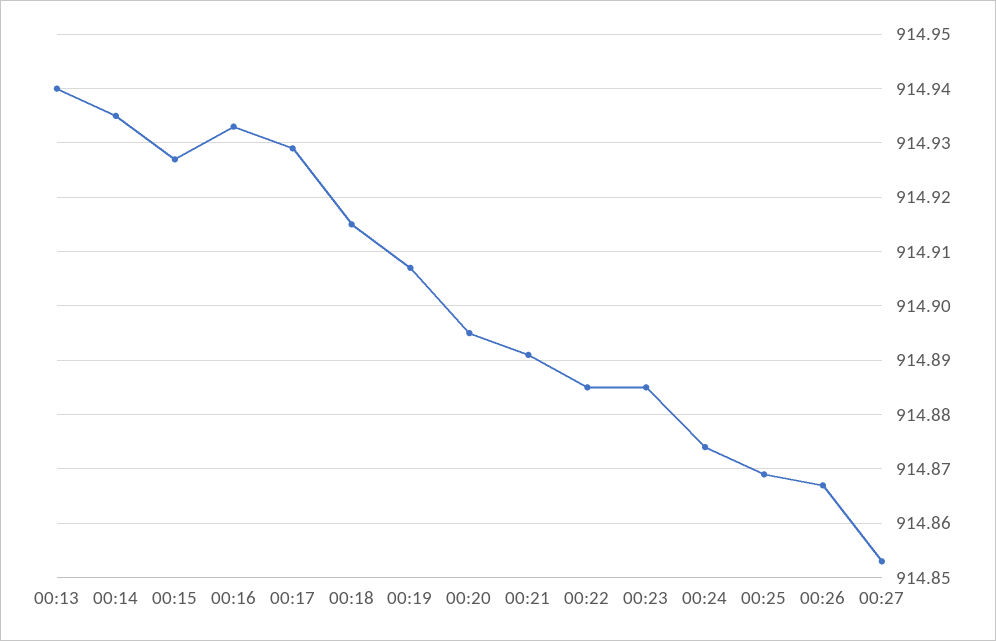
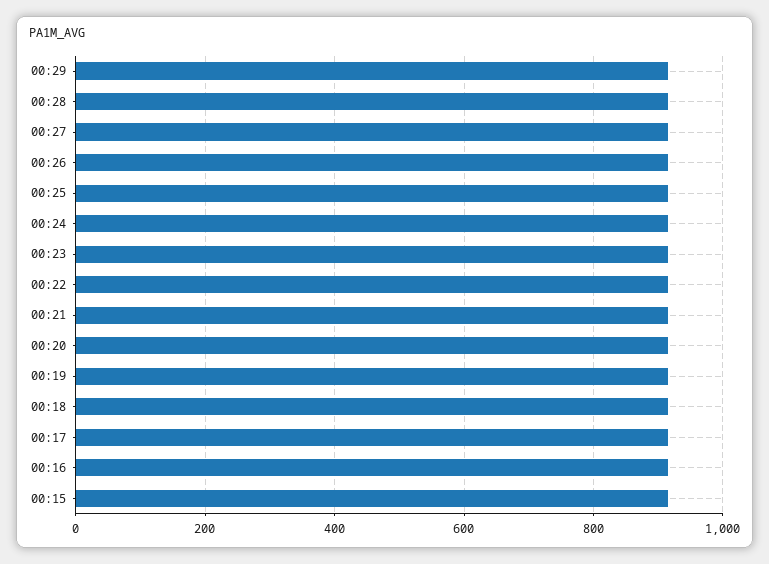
00:13: 914.94 -> none
00:14: 914.935 -> none
00:29: none -> 920
00:28: none -> 920

